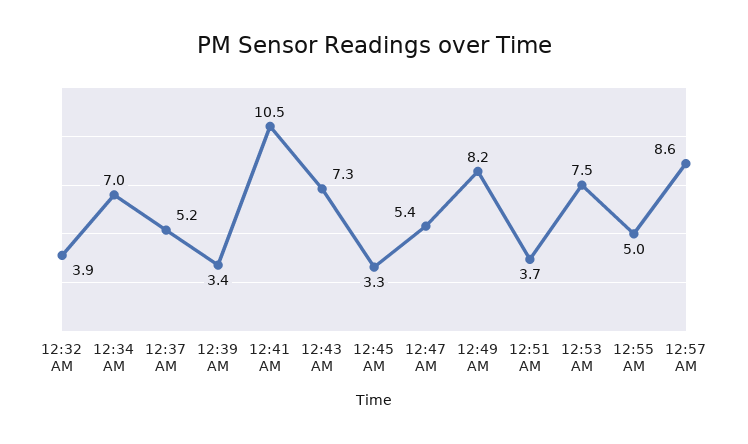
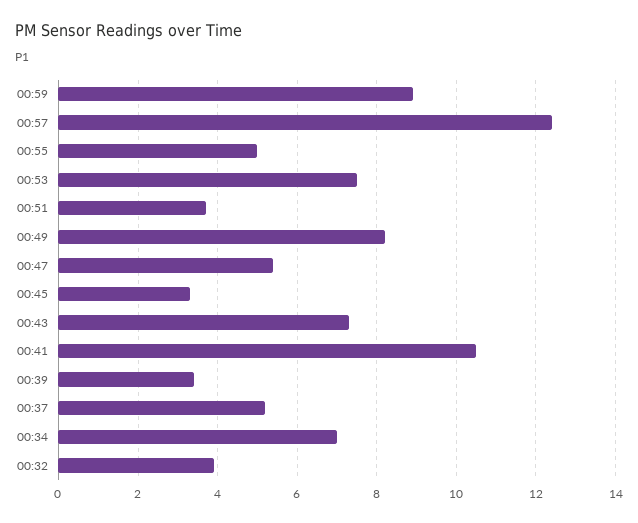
12:57 AM: 8.6 -> 12.5
00:59: none -> 9

